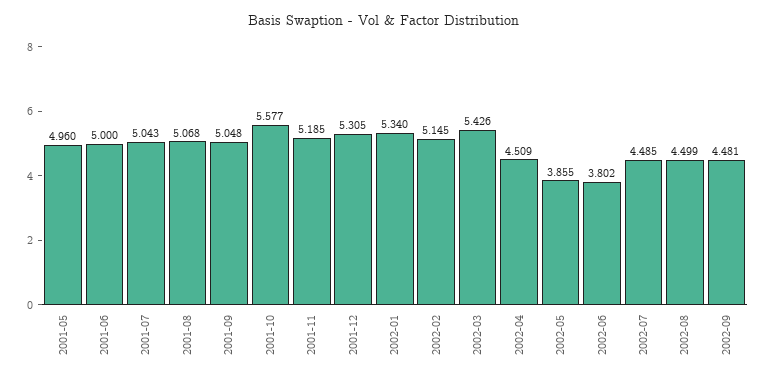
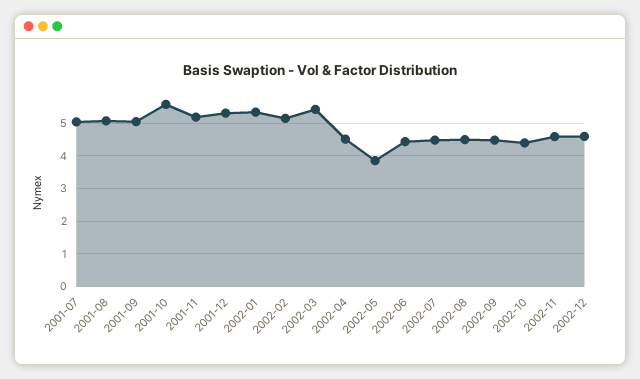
2001-05: 4.96 -> none
2001-06: 5 -> none
2002-06: 3.802 -> 4.4
2002-10: none -> 4.4
2002-11: none -> 4.6
2002-12: none -> 4.6

